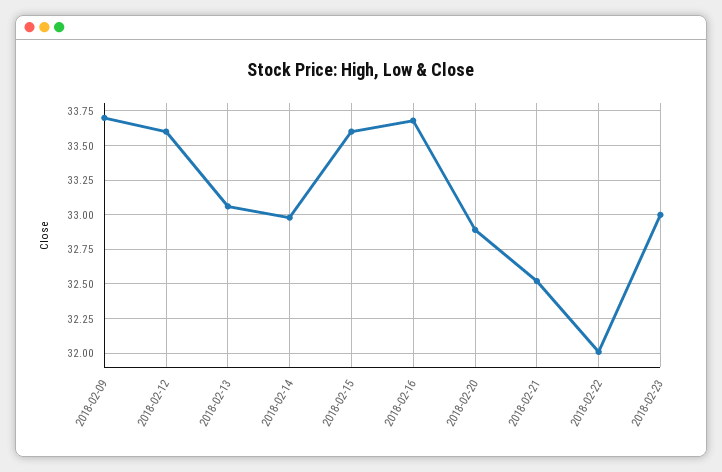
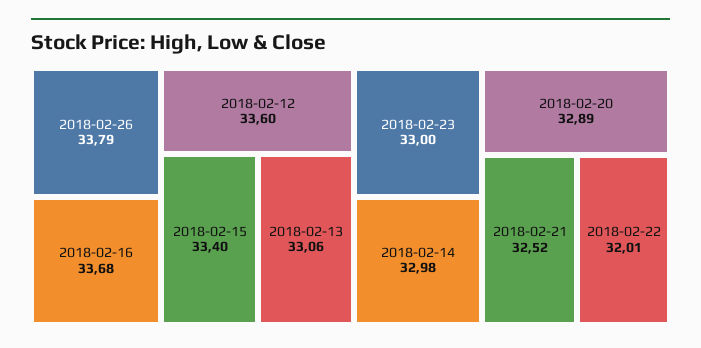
2018-02-09: 33.7 -> none
2018-02-15: 33.6 -> 33.4
2018-02-26: none -> 33.79

